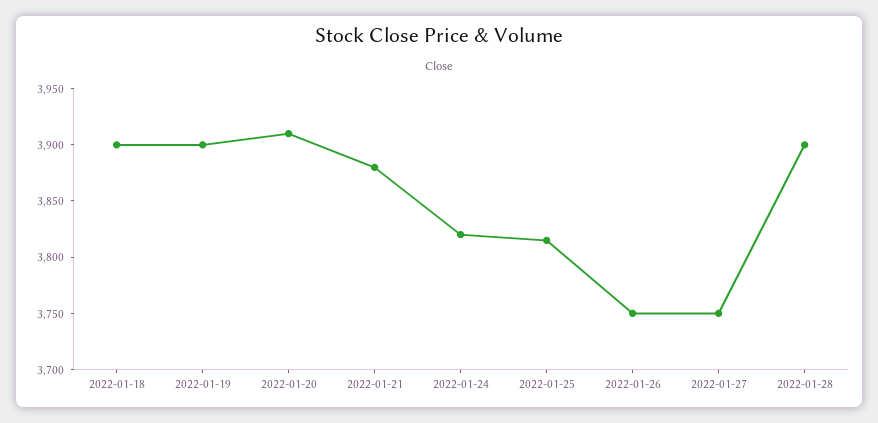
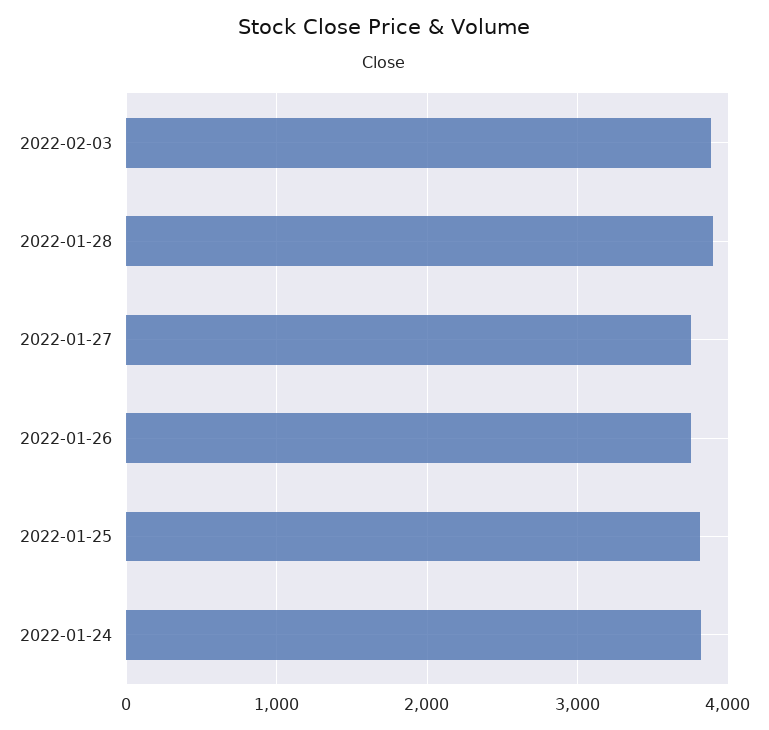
2022-01-18: 3900 -> none
2022-01-19: 3900 -> none
2022-01-20: 3910 -> none
2022-01-21: 3880 -> none
2022-02-03: none -> 3900

